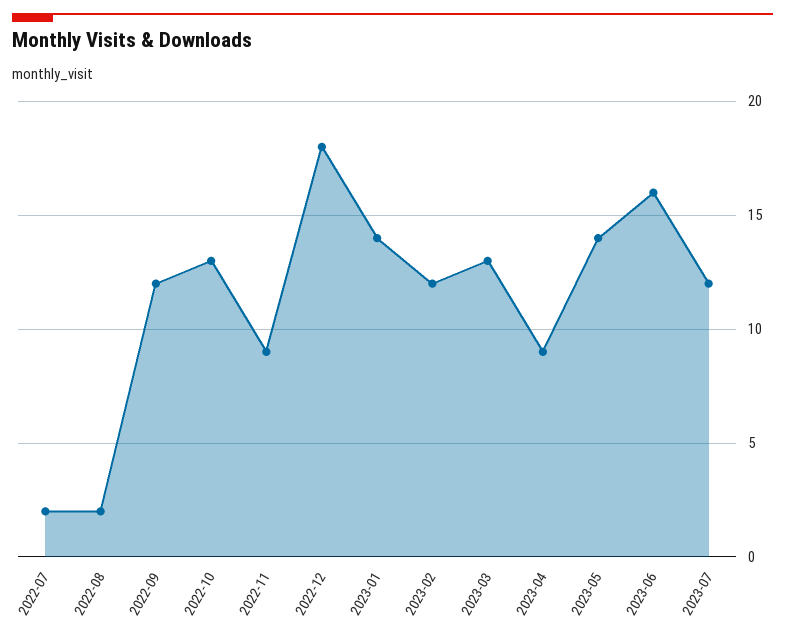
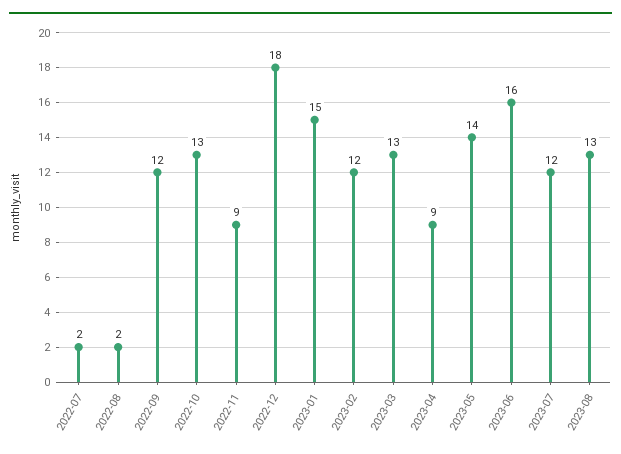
2023-01: 14 -> 15
2023-08: none -> 13

